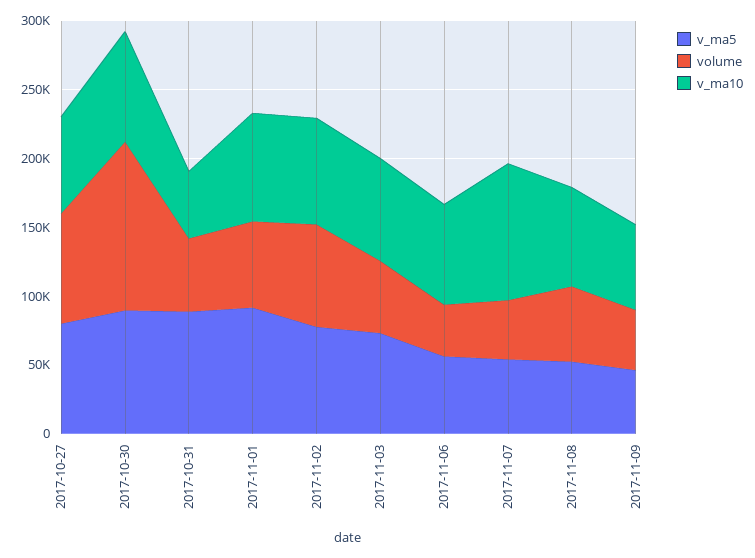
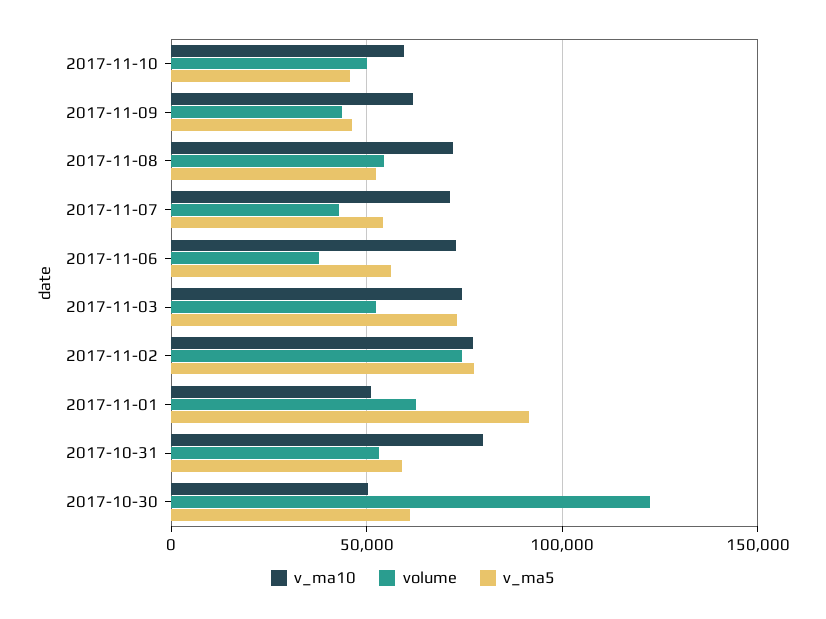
v_ma5, 2017-10-27: 80000 -> none
volume, 2017-10-27: 80000 -> none
v_ma10, 2017-10-27: 70000 -> none
v_ma5, 2017-10-30: 90000 -> 60000
v_ma10, 2017-10-30: 80000 -> 50000
v_ma5, 2017-10-31: 90000 -> 60000
v_ma10, 2017-10-31: 50000 -> 80000
v_ma10, 2017-11-01: 80000 -> 50000
v_ma10, 2017-11-07: 100000 -> 70000
v_ma10, 2017-11-10: none -> 60000
volume, 2017-11-10: none -> 50000
v_ma5, 2017-11-10: none -> 45000

